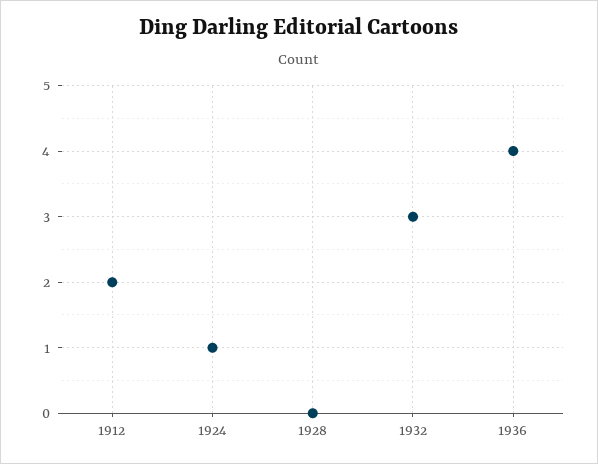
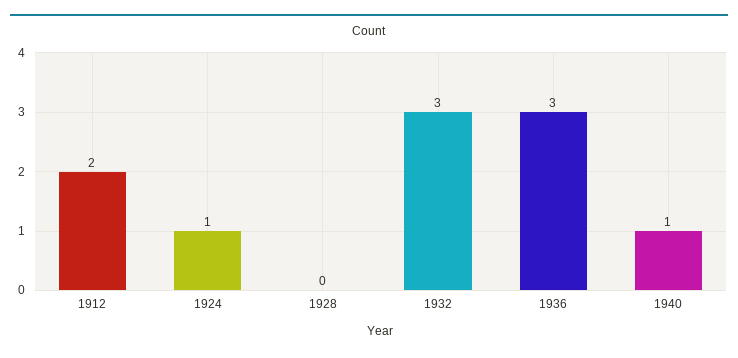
1936: 4 -> 3
1940: none -> 1

